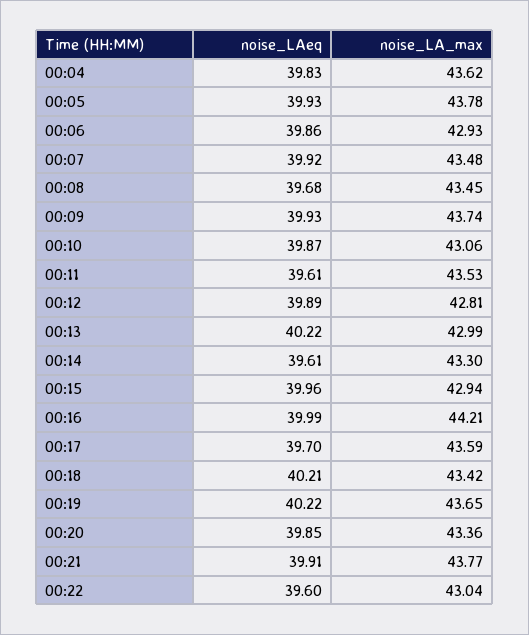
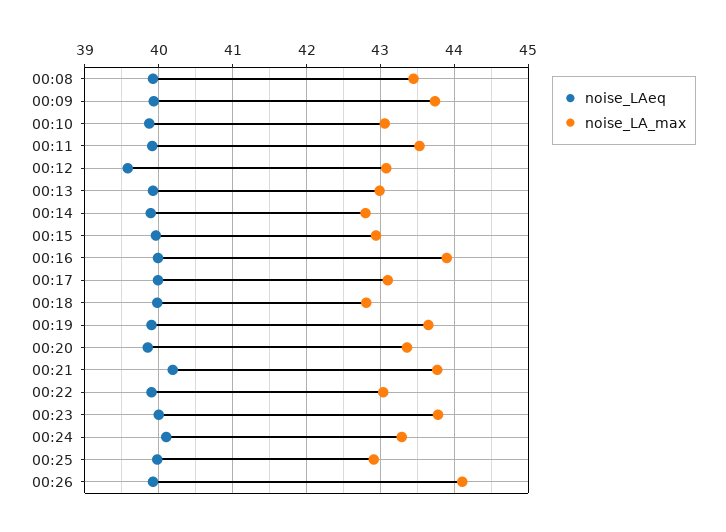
noise_LAeq, 00:04: 39.83 -> none
noise_LA_max, 00:04: 43.62 -> none
noise_LAeq, 00:05: 39.93 -> none
noise_LA_max, 00:05: 43.78 -> none
noise_LAeq, 00:06: 39.86 -> none
noise_LA_max, 00:06: 42.93 -> none
noise_LAeq, 00:07: 39.92 -> none
noise_LA_max, 00:07: 43.48 -> none
noise_LAeq, 00:08: 39.68 -> 39.9
noise_LAeq, 00:11: 39.61 -> 39.9
noise_LAeq, 00:12: 39.89 -> 39.6
noise_LA_max, 00:12: 42.81 -> 43.1
noise_LAeq, 00:13: 40.22 -> 39.9
noise_LAeq, 00:14: 39.61 -> 39.9
noise_LA_max, 00:14: 43.3 -> 42.8
noise_LA_max, 00:16: 44.21 -> 43.9
noise_LAeq, 00:17: 39.7 -> 40
noise_LA_max, 00:17: 43.59 -> 43.1
noise_LAeq, 00:18: 40.21 -> 40
noise_LA_max, 00:18: 43.42 -> 42.8
noise_LAeq, 00:19: 40.22 -> 39.9
noise_LAeq, 00:21: 39.91 -> 40.2
noise_LAeq, 00:22: 39.6 -> 39.9
noise_LAeq, 00:23: none -> 40
noise_LA_max, 00:23: none -> 43.8
noise_LAeq, 00:24: none -> 40.1
noise_LA_max, 00:24: none -> 43.3
noise_LAeq, 00:25: none -> 40
noise_LA_max, 00:25: none -> 42.9
noise_LAeq, 00:26: none -> 39.9
noise_LA_max, 00:26: none -> 44.1

